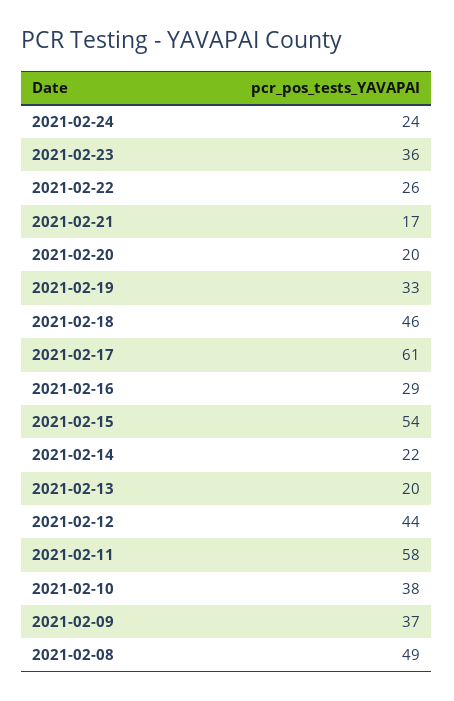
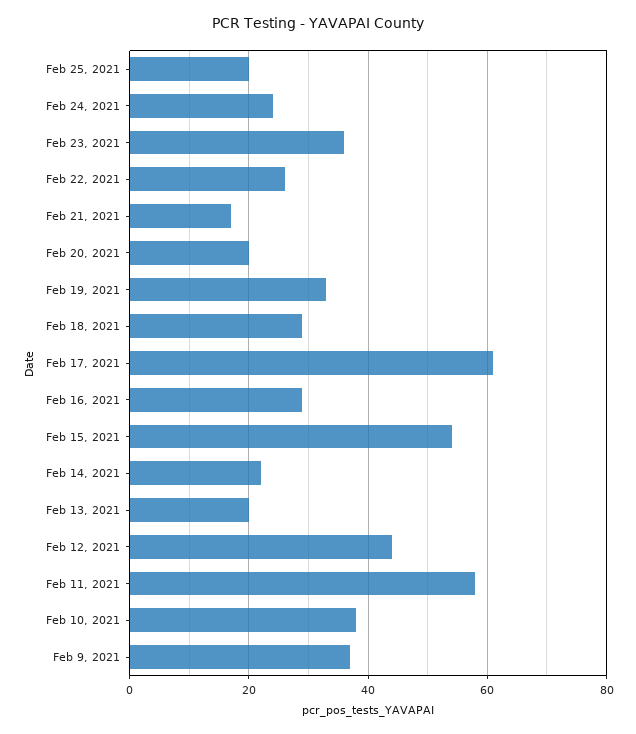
2021-02-18: 46 -> 30
2021-02-08: 49 -> none
Feb 25, 2021: none -> 20

